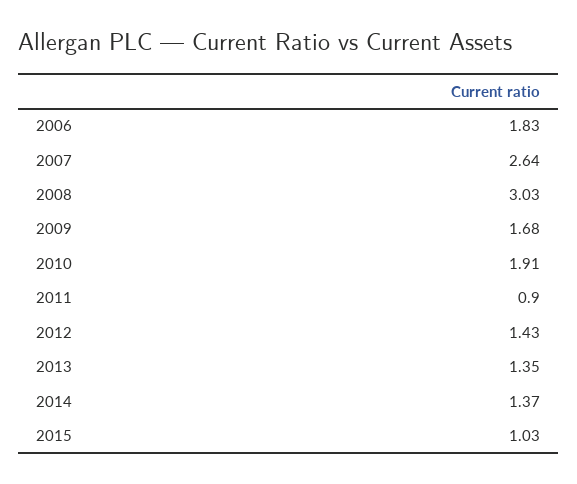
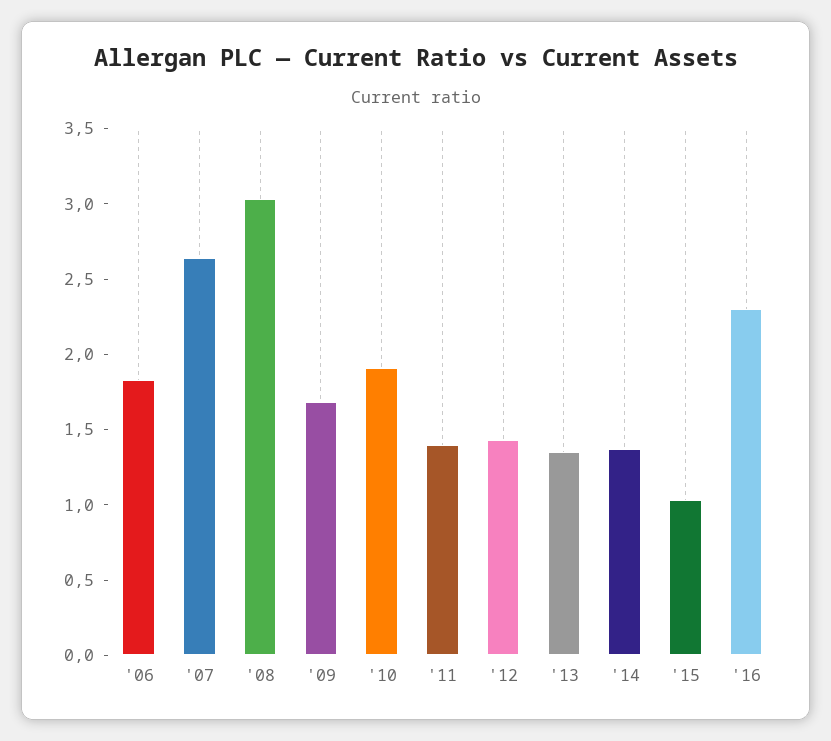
2011: 0.9 -> 1.4
'16: none -> 2.3

